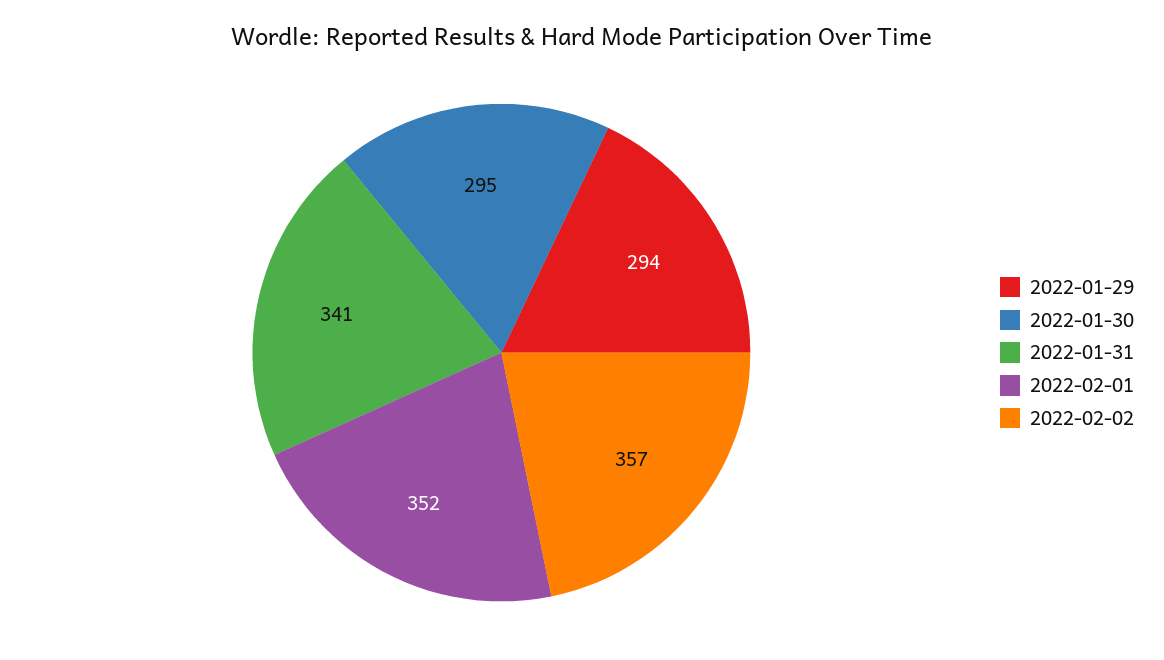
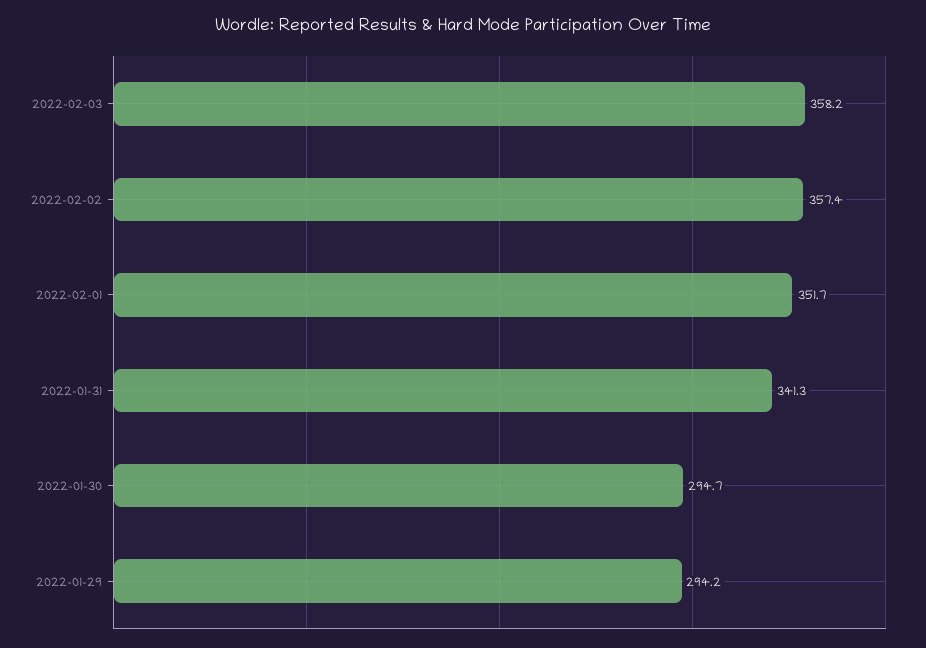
2022-02-03: none -> 358.2

